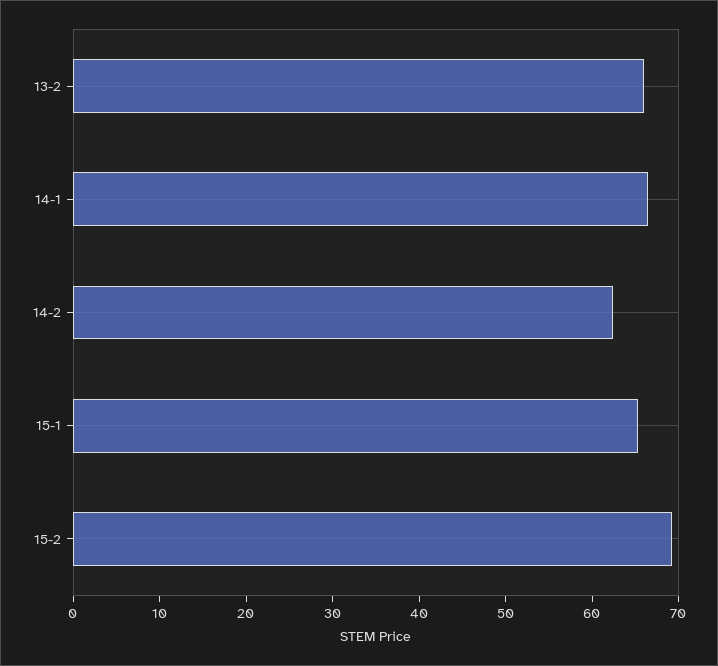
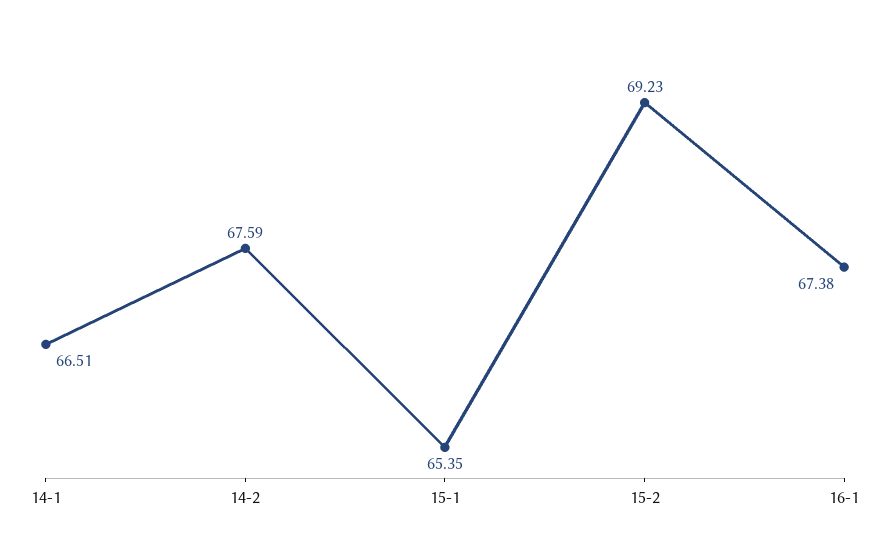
13-2: 66 -> none
14-2: 62 -> 67.59
16-1: none -> 67.38

